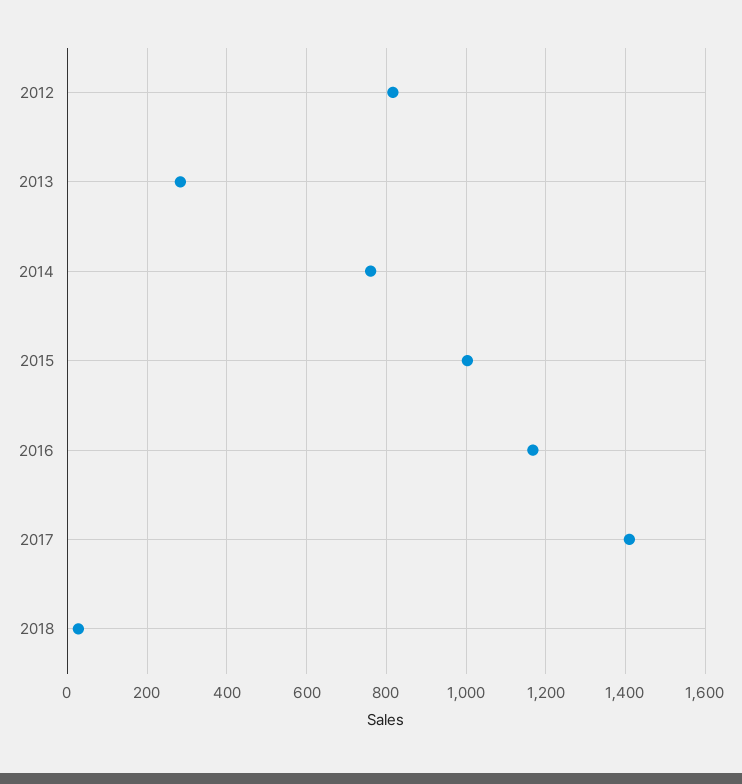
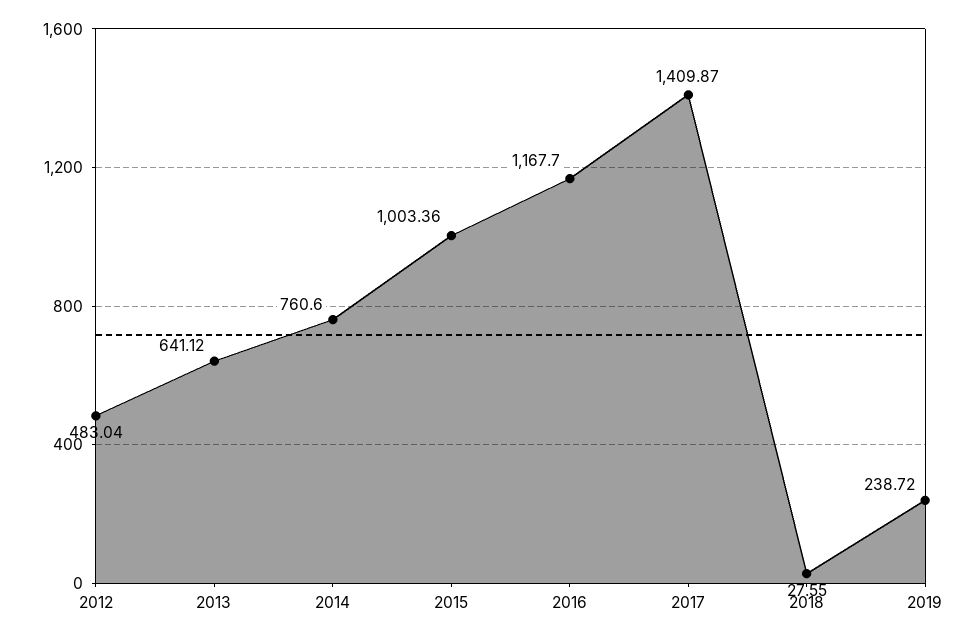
2012: 820 -> 483.04
2013: 280 -> 641.12
2019: none -> 238.72

